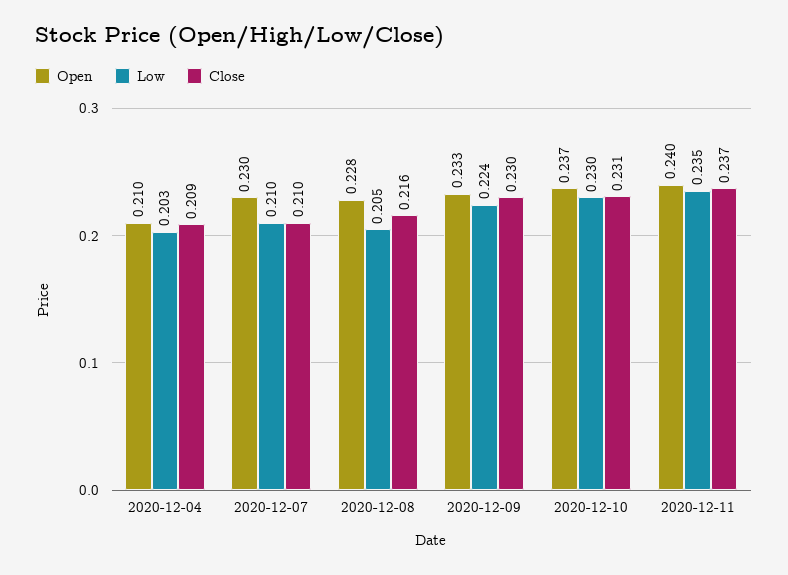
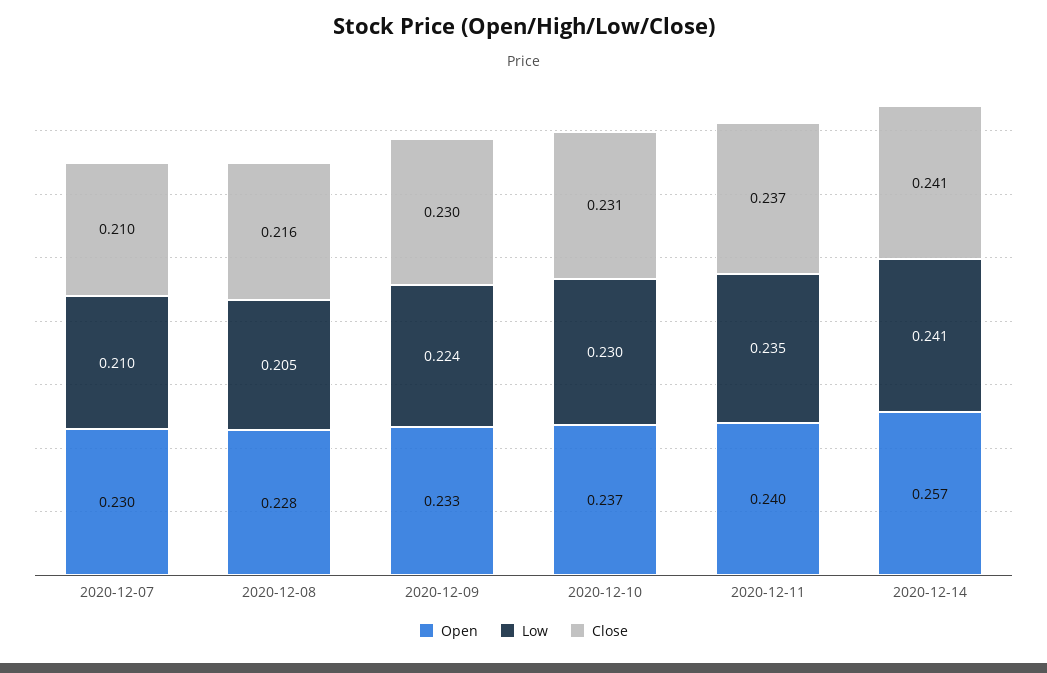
Open, 2020-12-04: 0.21 -> none
Low, 2020-12-04: 0.203 -> none
Close, 2020-12-04: 0.209 -> none
Open, 2020-12-14: none -> 0.257
Low, 2020-12-14: none -> 0.241
Close, 2020-12-14: none -> 0.241

